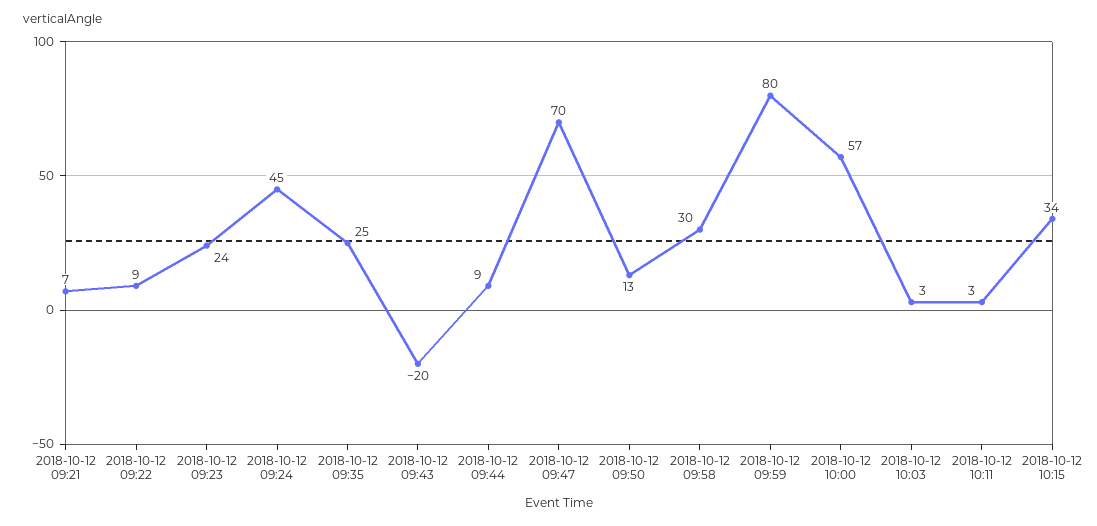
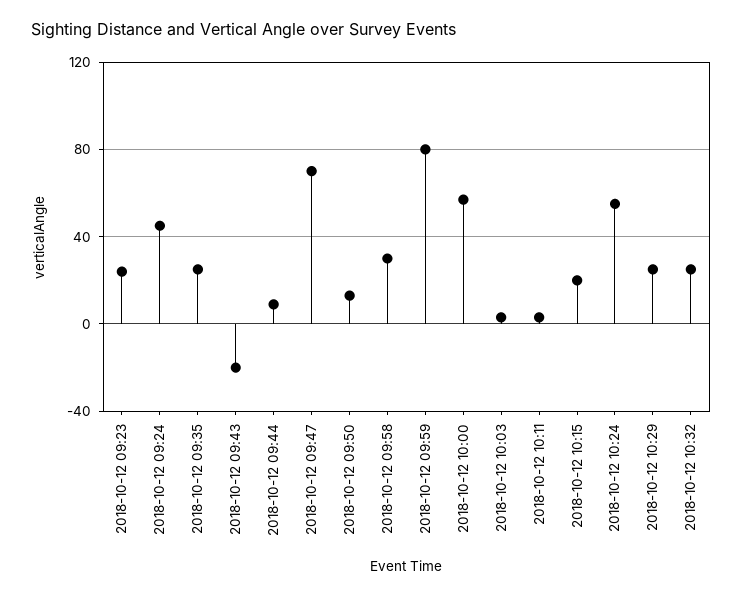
2018-10-12 09:21: 7 -> none
2018-10-12 09:22: 9 -> none
2018-10-12 10:15: 34 -> 20
2018-10-12 10:24: none -> 55
2018-10-12 10:29: none -> 25
2018-10-12 10:32: none -> 25

